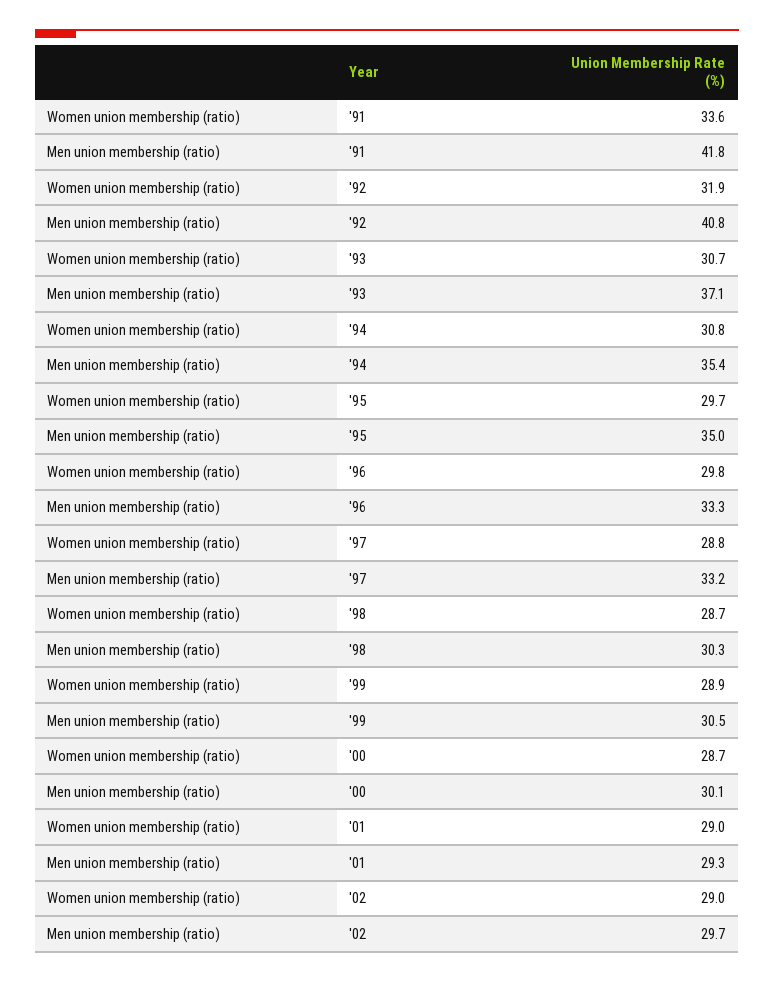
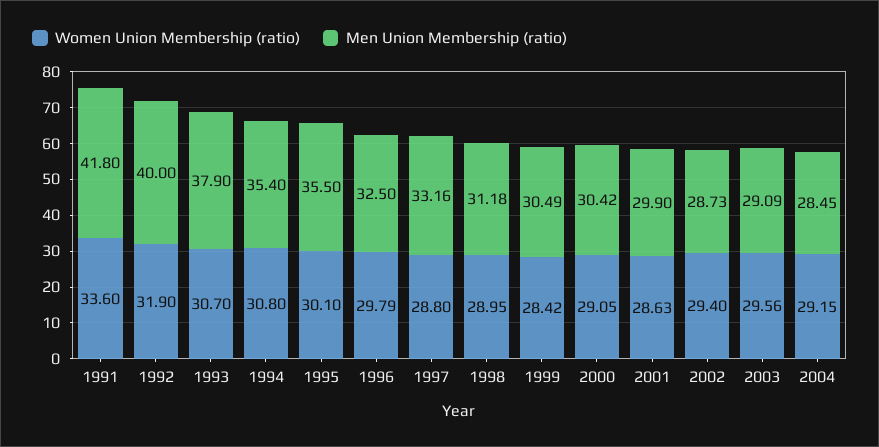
Men union membership (ratio), '92: 40.8 -> 40
Men union membership (ratio), '93: 37.1 -> 37.9
Women union membership (ratio), '95: 29.7 -> 30.1
Men union membership (ratio), '95: 35 -> 35.5
Men union membership (ratio), '96: 33.3 -> 32.5
Women union membership (ratio), '98: 28.7 -> 28.95
Men union membership (ratio), '98: 30.3 -> 31.18
Women union membership (ratio), '99: 28.9 -> 28.42
Women union membership (ratio), '00: 28.7 -> 29.05
Men union membership (ratio), '00: 30.1 -> 30.42
Women union membership (ratio), '01: 29 -> 28.63
Men union membership (ratio), '01: 29.3 -> 29.9
Women union membership (ratio), '02: 29 -> 29.4
Men union membership (ratio), '02: 29.7 -> 28.73
Women union membership (ratio), 2003: none -> 29.56
Men union membership (ratio), 2003: none -> 29.09
Women union membership (ratio), 2004: none -> 29.15
Men union membership (ratio), 2004: none -> 28.45

